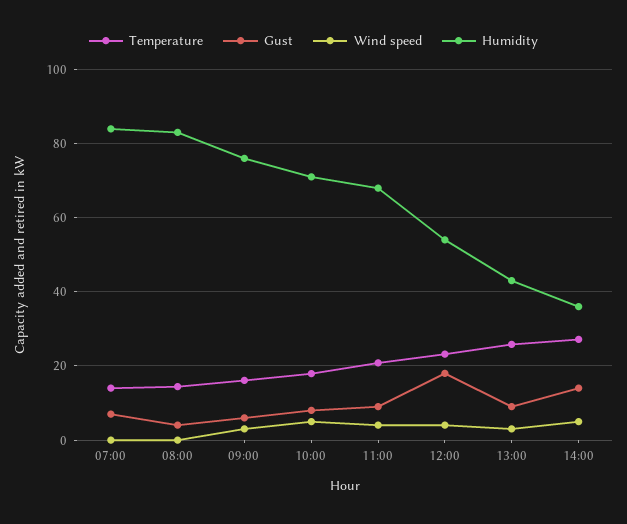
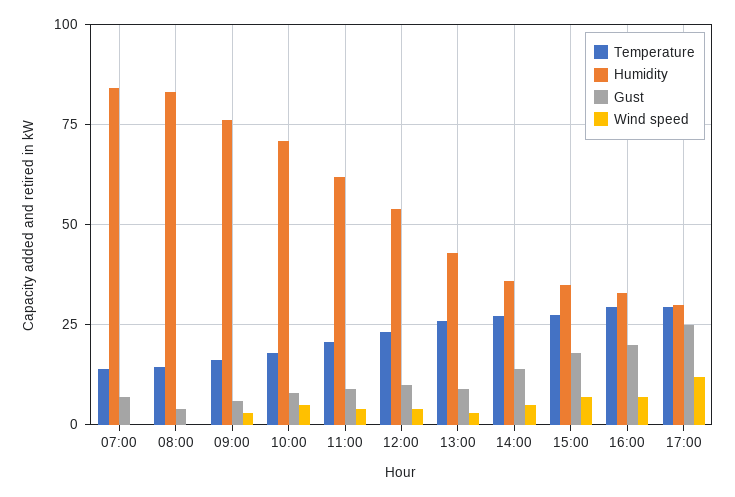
Humidity, 11:00: 68 -> 62.5
Gust, 12:00: 18 -> 10
Temperature, 15:00: none -> 27.5
Humidity, 15:00: none -> 35
Gust, 15:00: none -> 17.5
Wind speed, 15:00: none -> 7.5
Temperature, 16:00: none -> 30
Humidity, 16:00: none -> 32.5
Gust, 16:00: none -> 20
Wind speed, 16:00: none -> 7.5
Temperature, 17:00: none -> 30
Humidity, 17:00: none -> 30
Gust, 17:00: none -> 25
Wind speed, 17:00: none -> 12.5

